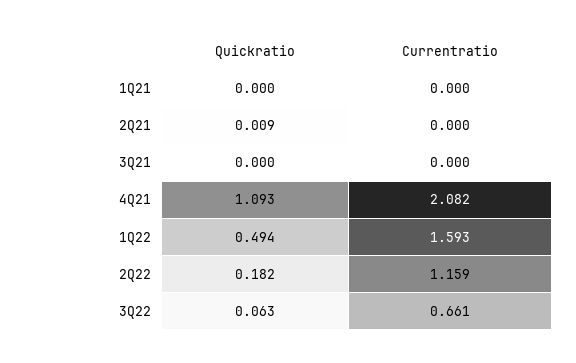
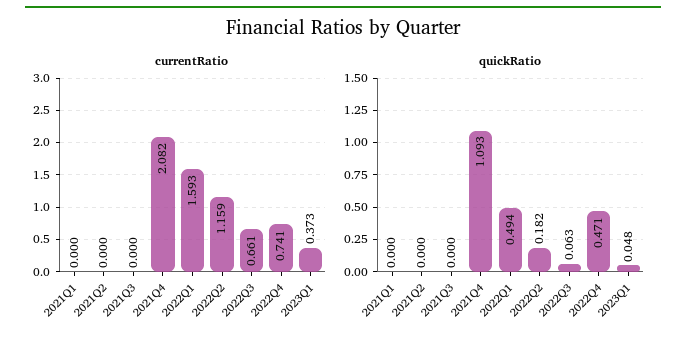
Quickratio, 2Q21: 0.009 -> 0
Currentratio, 2022Q4: none -> 0.741
Currentratio, 2023Q1: none -> 0.373
Quickratio, 2022Q4: none -> 0.471
Quickratio, 2023Q1: none -> 0.048

